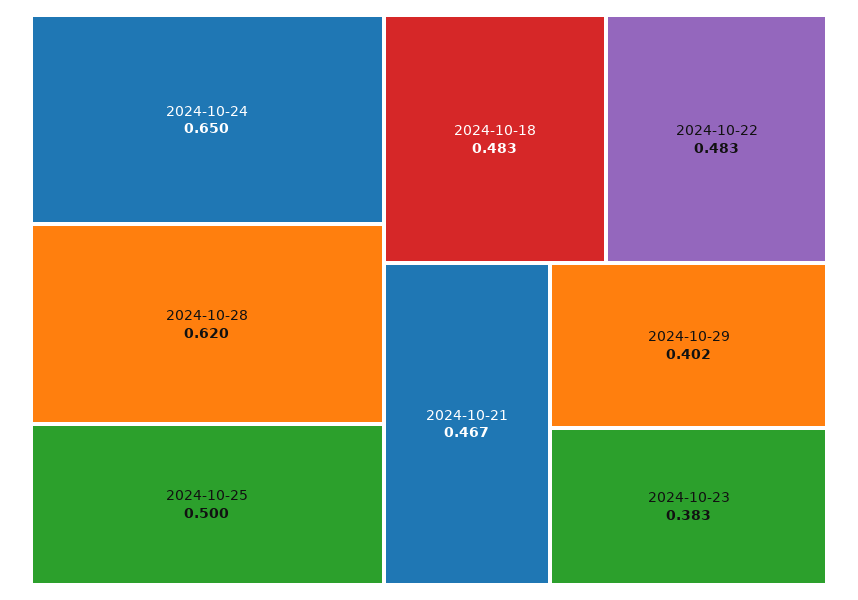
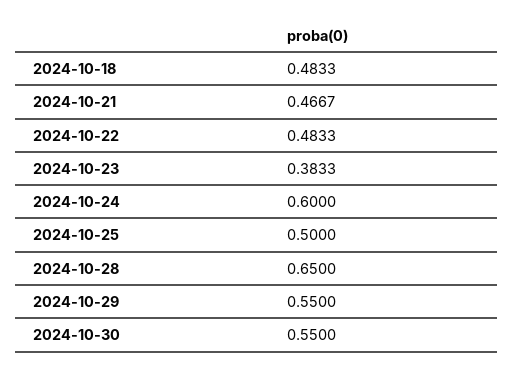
2024-10-24: 0.65 -> 0.6
2024-10-28: 0.62 -> 0.65
2024-10-29: 0.402 -> 0.55
2024-10-30: none -> 0.55

